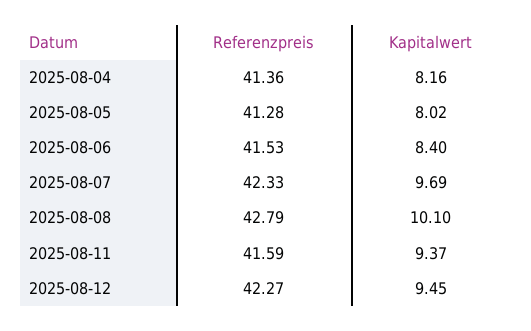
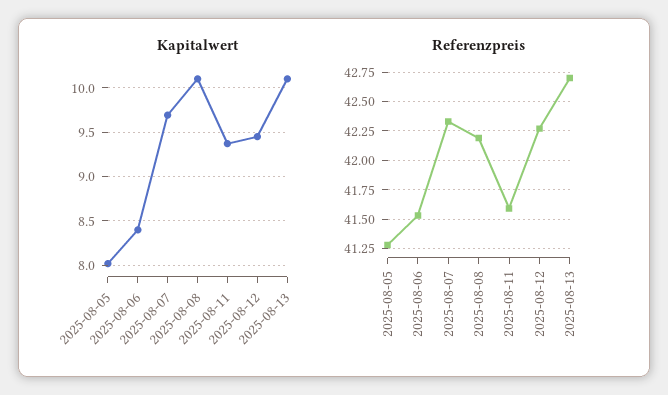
Referenzpreis, 2025-08-04: 41.36 -> none
Kapitalwert, 2025-08-04: 8.16 -> none
Referenzpreis, 2025-08-08: 42.79 -> 42.25
Kapitalwert, 2025-08-13: none -> 10.1
Referenzpreis, 2025-08-13: none -> 42.75

